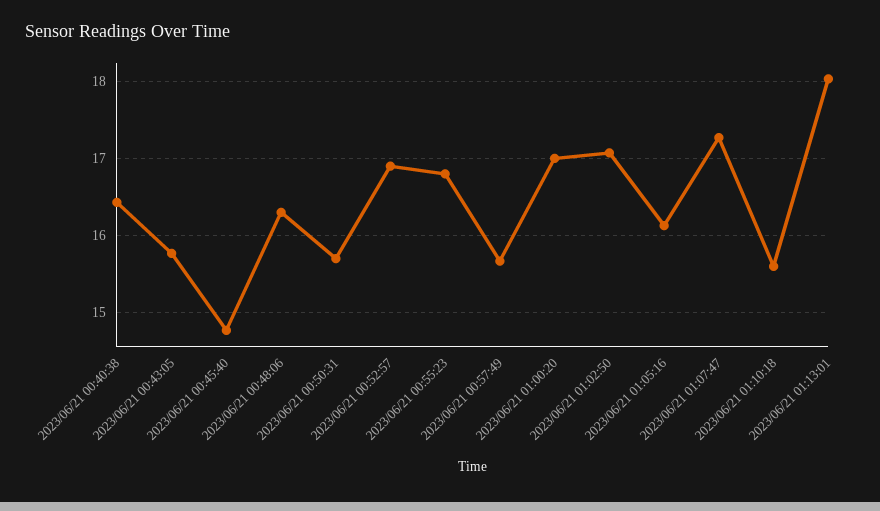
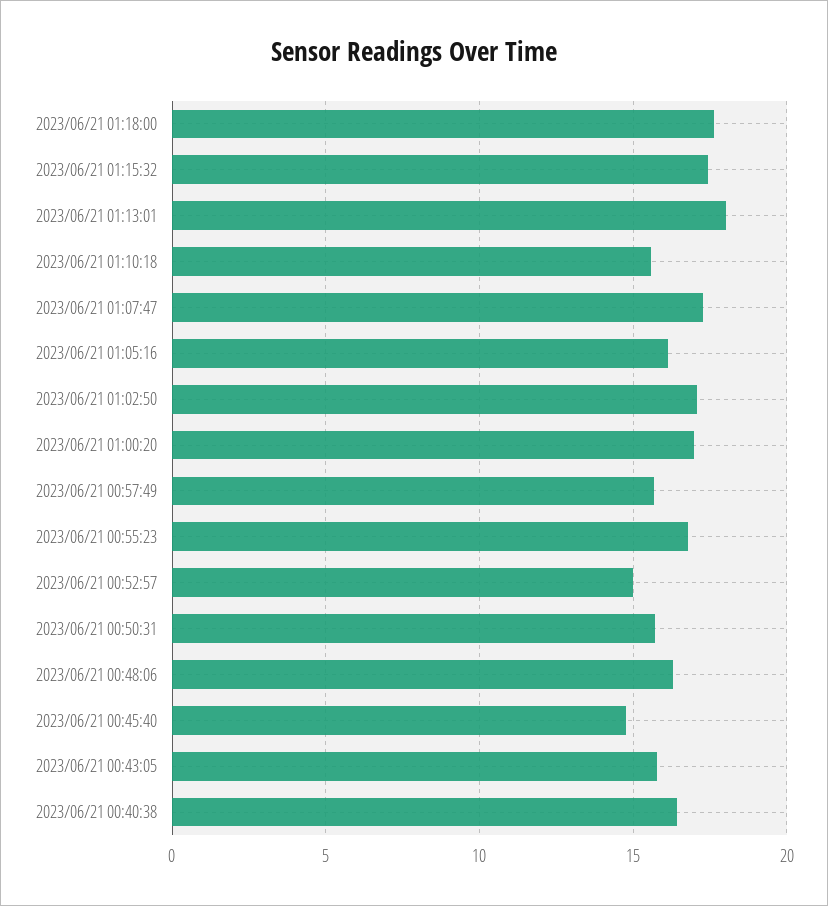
2023/06/21 00:52:57: 16.9 -> 15
2023/06/21 01:18:00: none -> 17.5
2023/06/21 01:15:32: none -> 17.5

